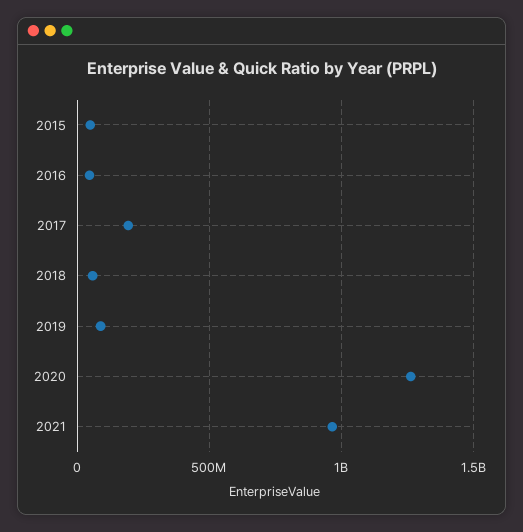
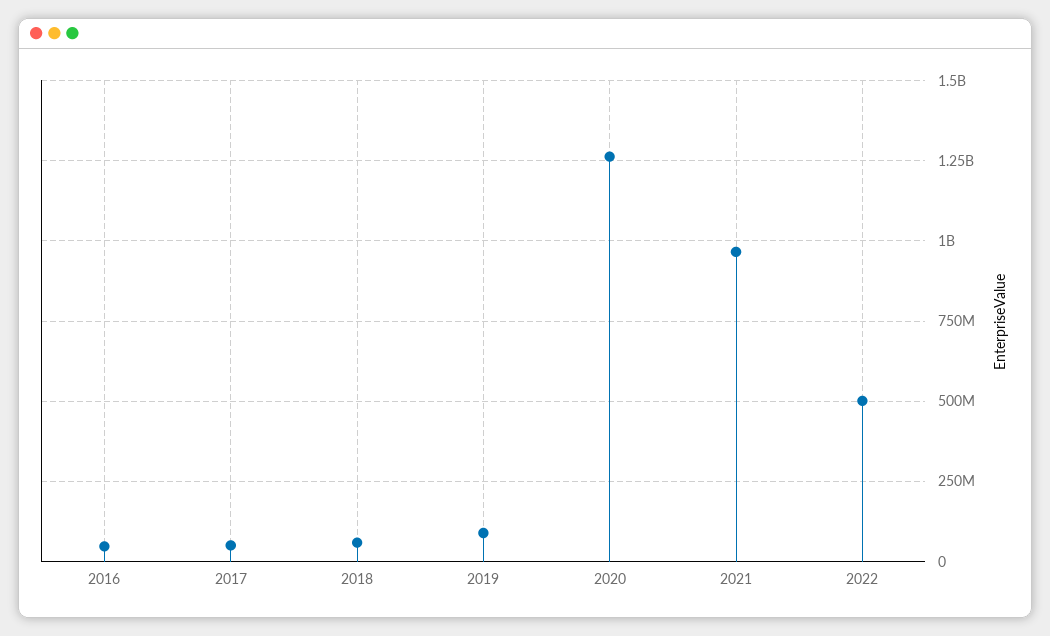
2015: 50000000 -> none
2017: 200000000 -> 50000000
2022: none -> 500000000

